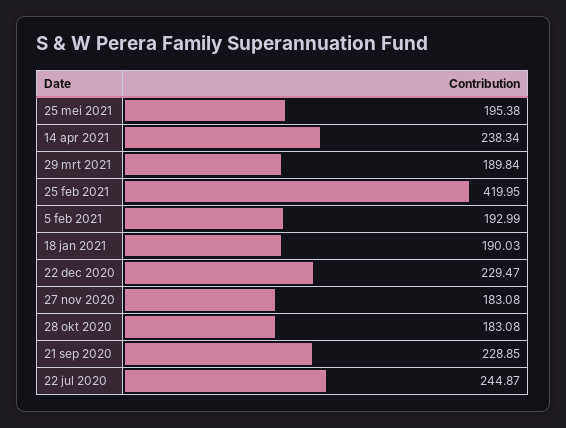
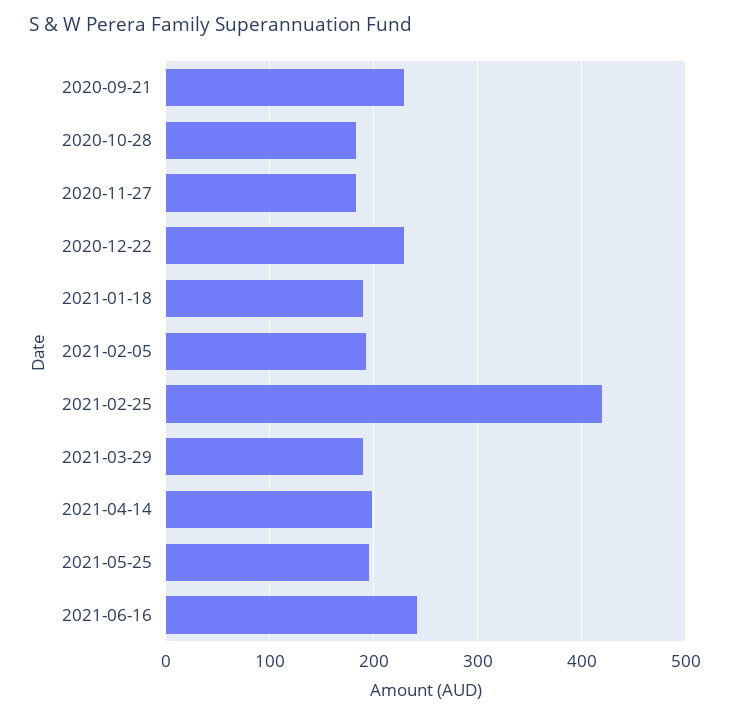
14 apr 2021: 238.34 -> 200
22 jul 2020: 244.87 -> none
2021-06-16: none -> 240

